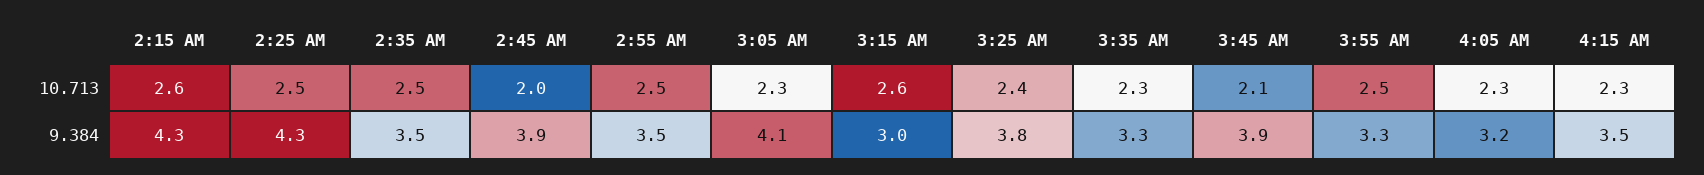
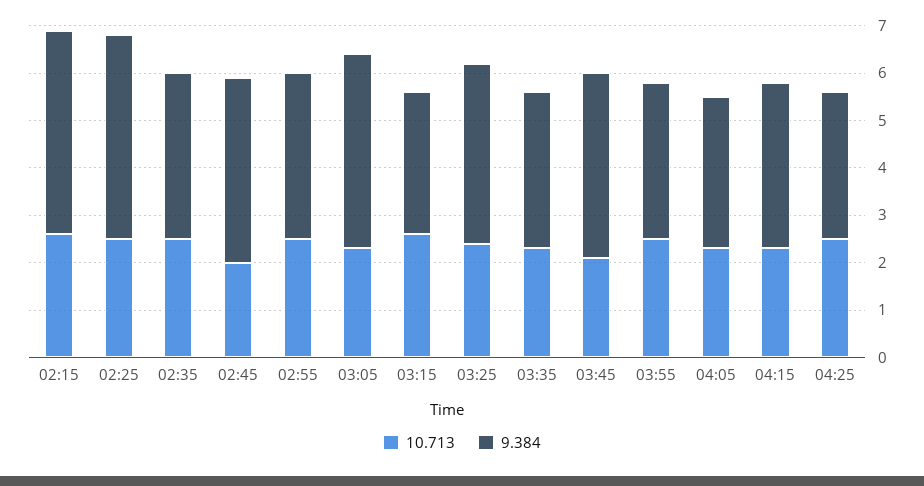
10.713, 04:25: none -> 2.5
9.384, 04:25: none -> 3

